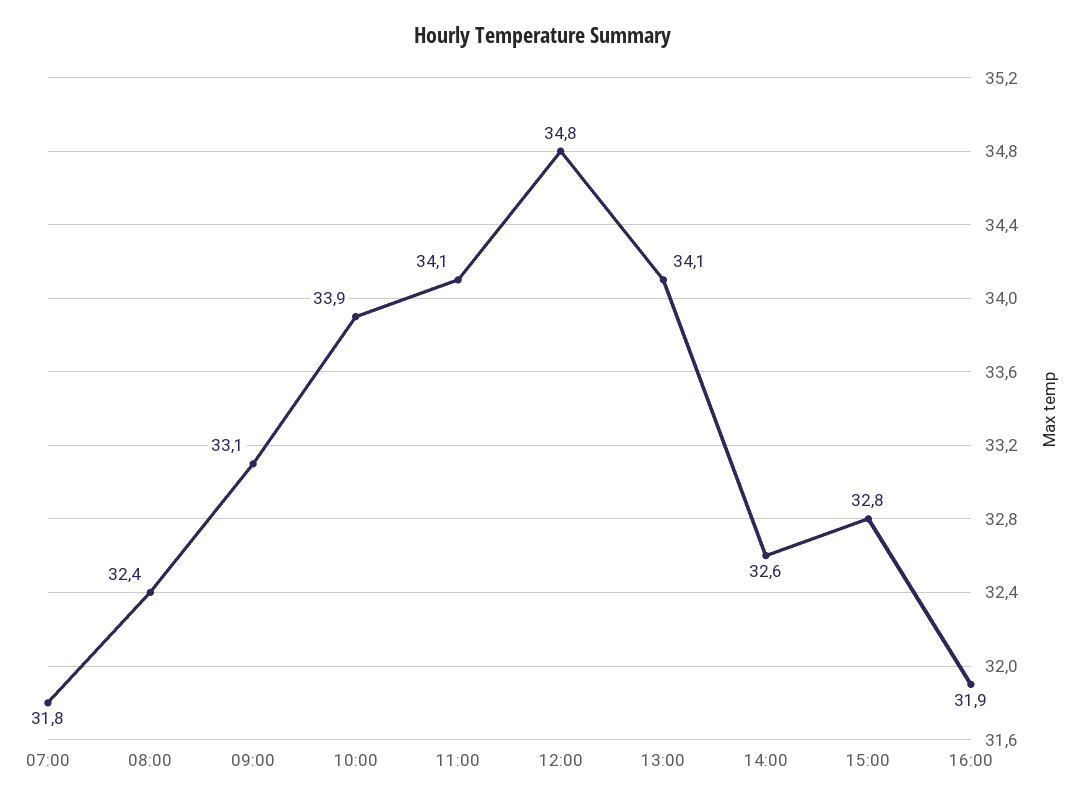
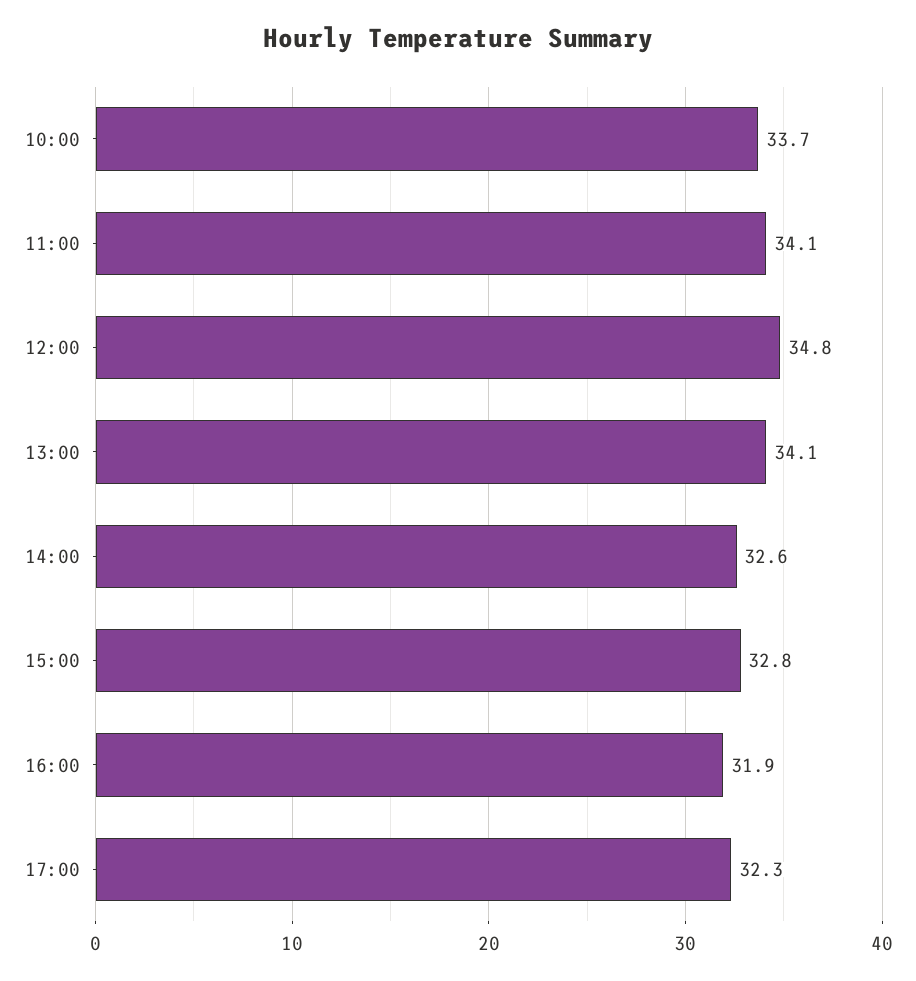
07:00: 31.8 -> none
08:00: 32.4 -> none
09:00: 33.1 -> none
10:00: 33.9 -> 33.7
17:00: none -> 32.3

